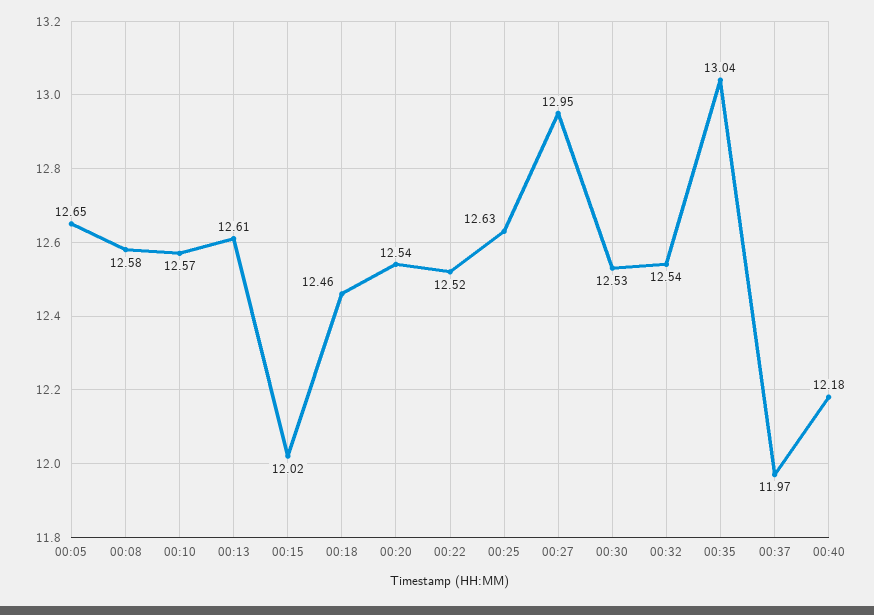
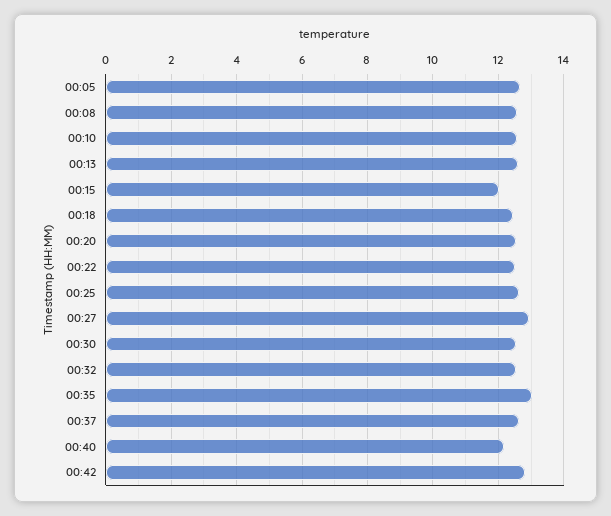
00:37: 11.97 -> 12.6
00:42: none -> 12.8

